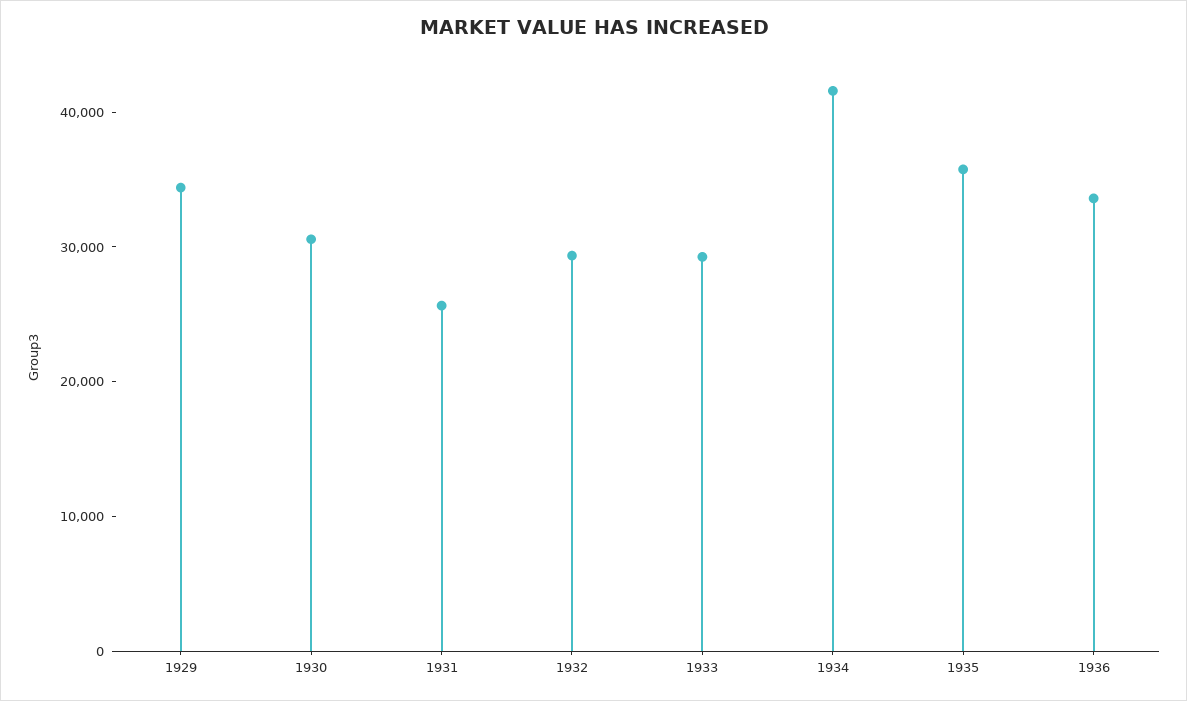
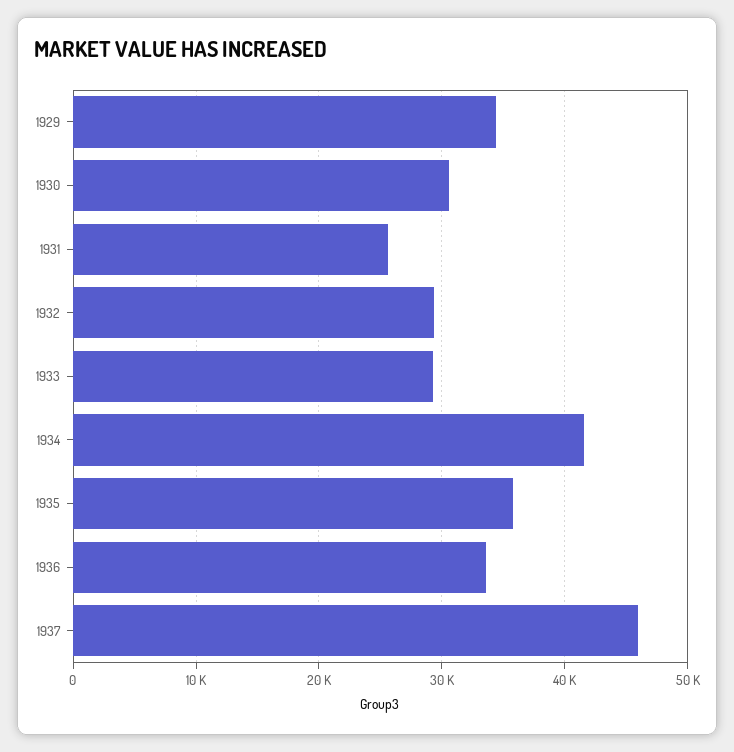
1937: none -> 46000

